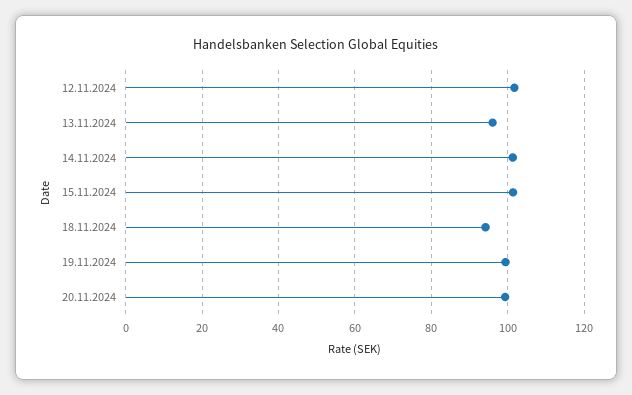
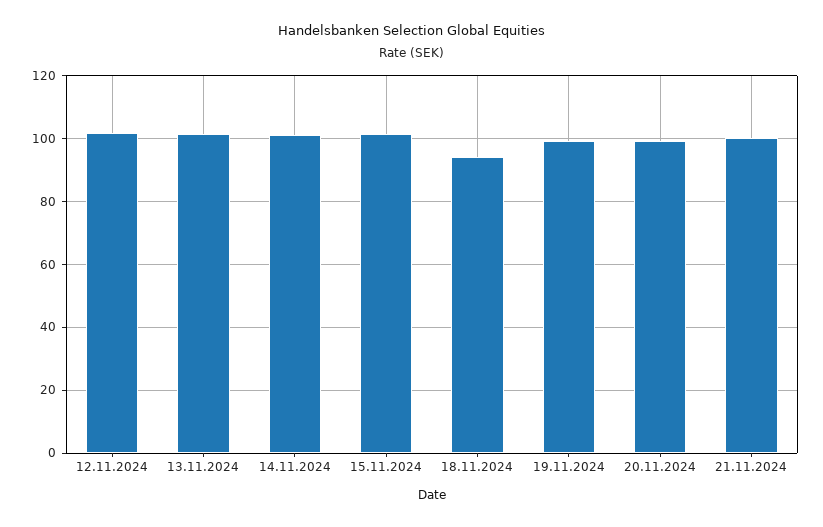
13.11.2024: 96 -> 102
21.11.2024: none -> 100

